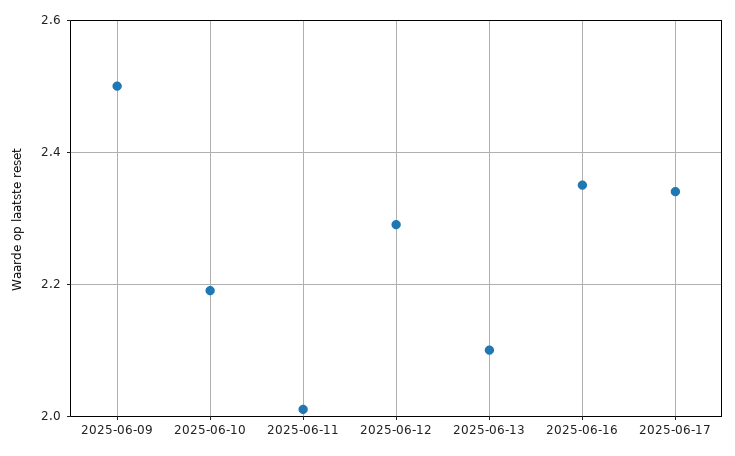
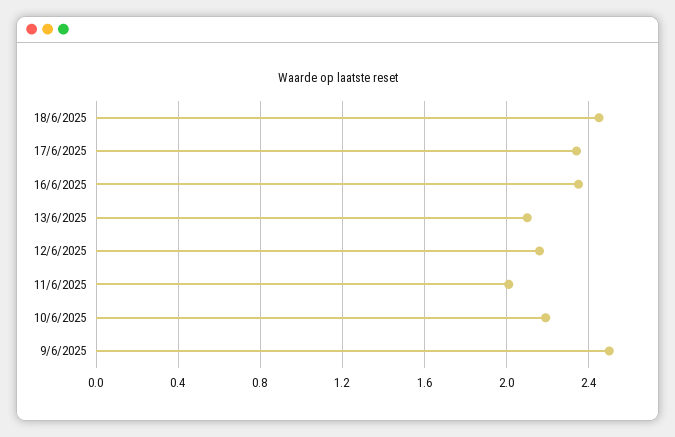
2025-06-12: 2.3 -> 2.15
18/6/2025: none -> 2.45

